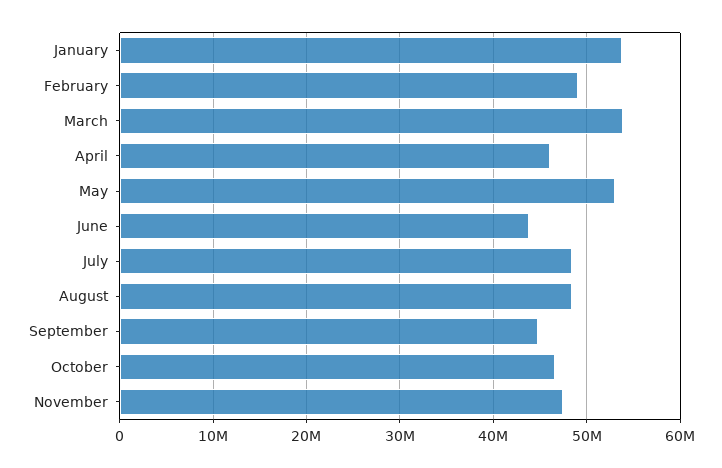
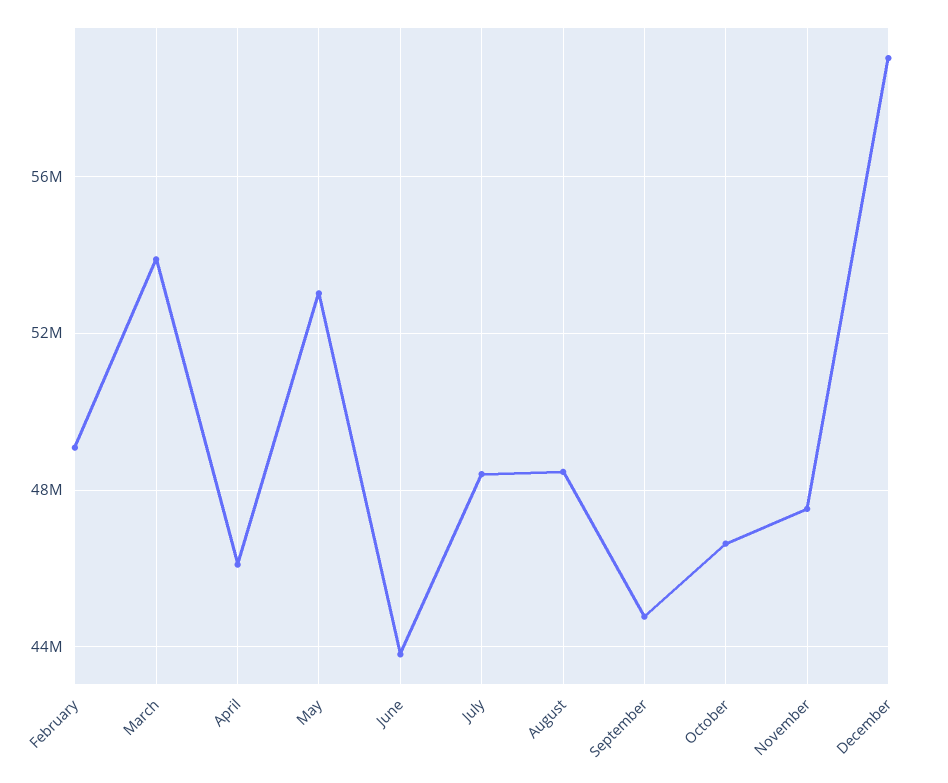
January: 54000000 -> none
December: none -> 59000000

